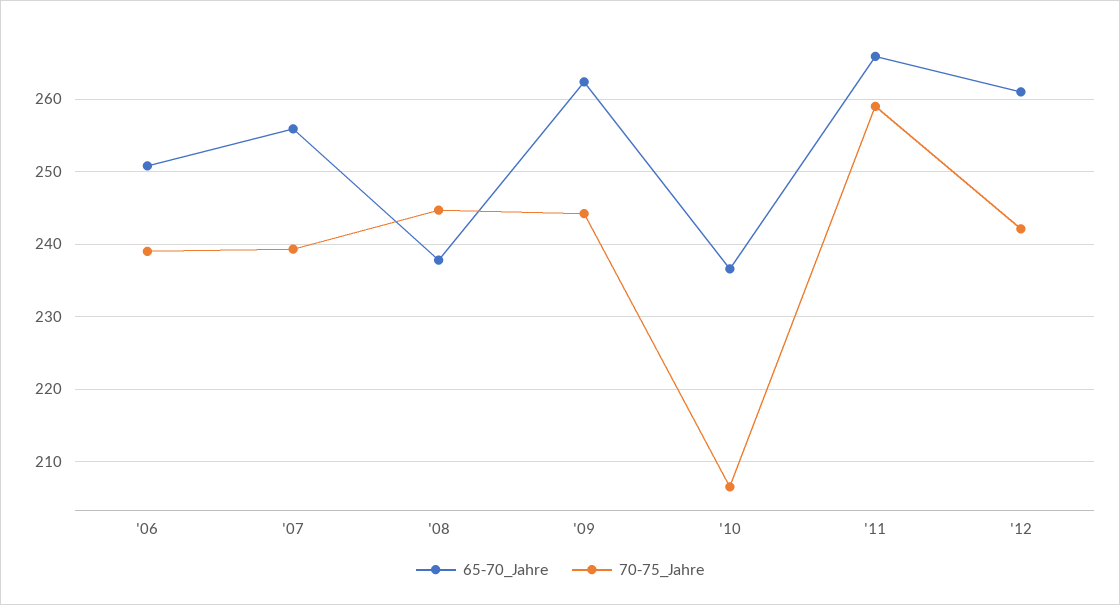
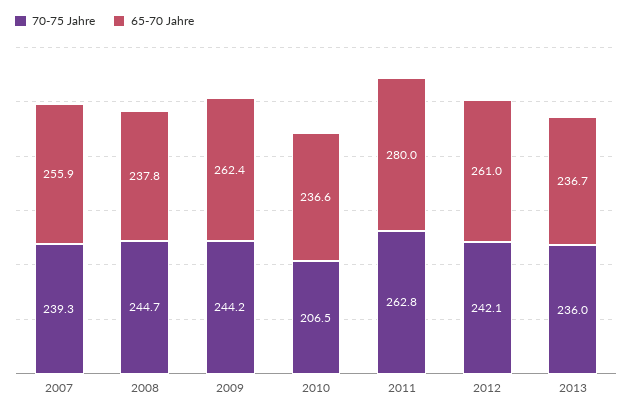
65-70_Jahre, '06: 251 -> none
70-75_Jahre, '06: 239 -> none
65-70_Jahre, '11: 266 -> 280
70-75_Jahre, '11: 259 -> 262.8
70-75_Jahre, 2013: none -> 236
65-70_Jahre, 2013: none -> 236.7

